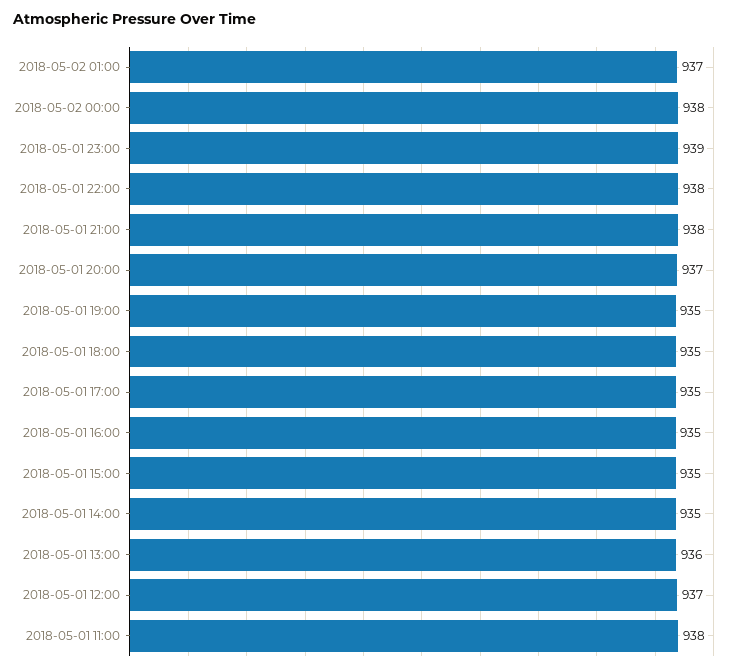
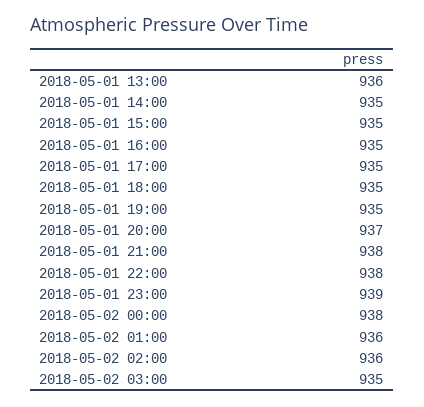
2018-05-02 01:00: 937 -> 936
2018-05-01 12:00: 937 -> none
2018-05-01 11:00: 938 -> none
2018-05-02 02:00: none -> 936
2018-05-02 03:00: none -> 935

